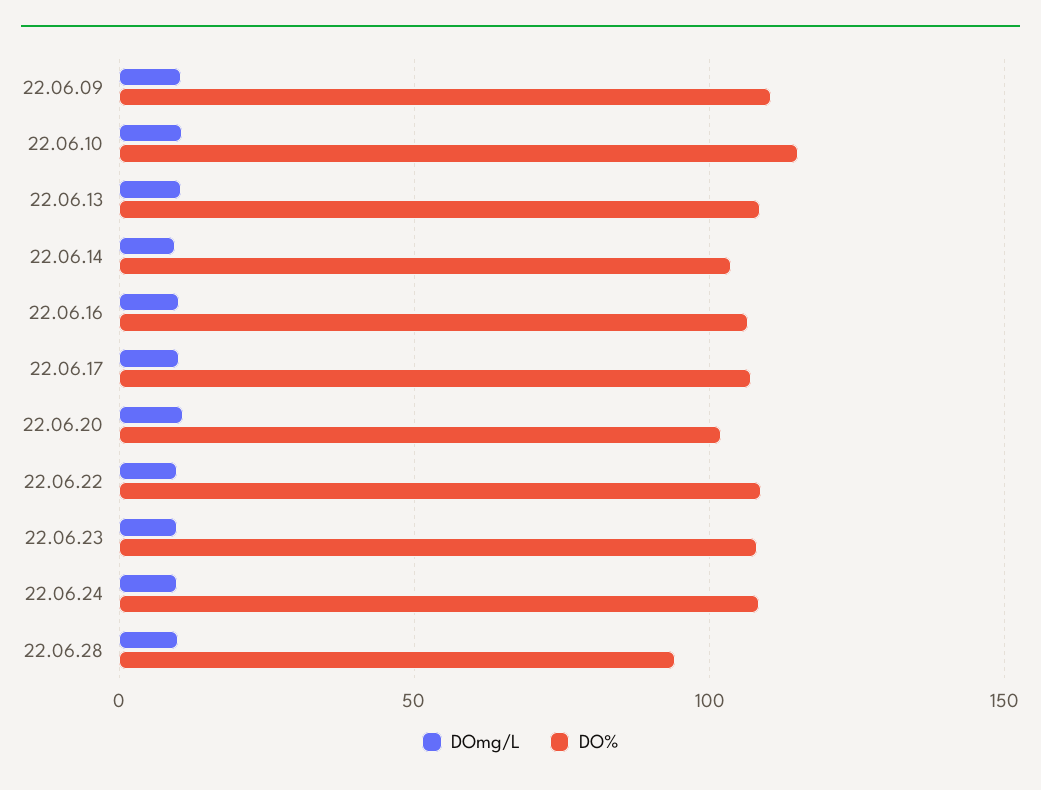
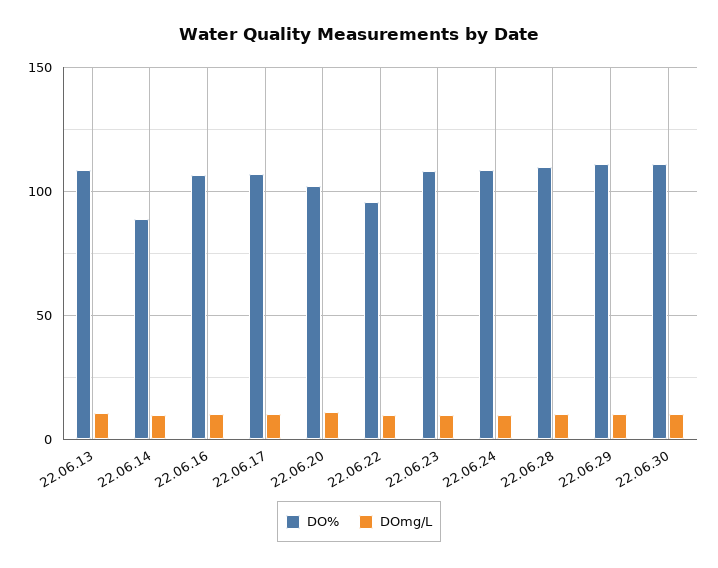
DOmg/L, 22.06.09: 10 -> none
DO%, 22.06.09: 110 -> none
DOmg/L, 22.06.10: 10 -> none
DO%, 22.06.10: 115 -> none
DO%, 22.06.14: 105 -> 90
DO%, 22.06.22: 110 -> 95
DO%, 22.06.28: 95 -> 110
DO%, 22.06.29: none -> 110
DOmg/L, 22.06.29: none -> 10
DO%, 22.06.30: none -> 110
DOmg/L, 22.06.30: none -> 10

